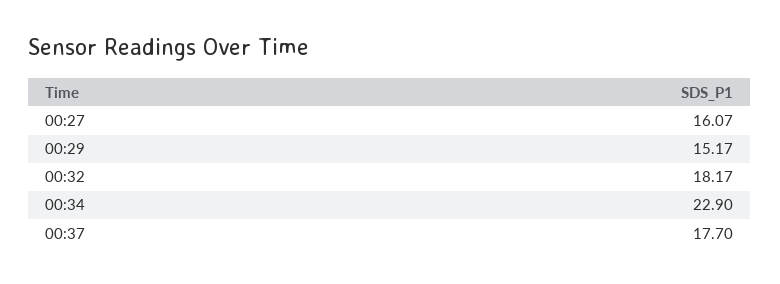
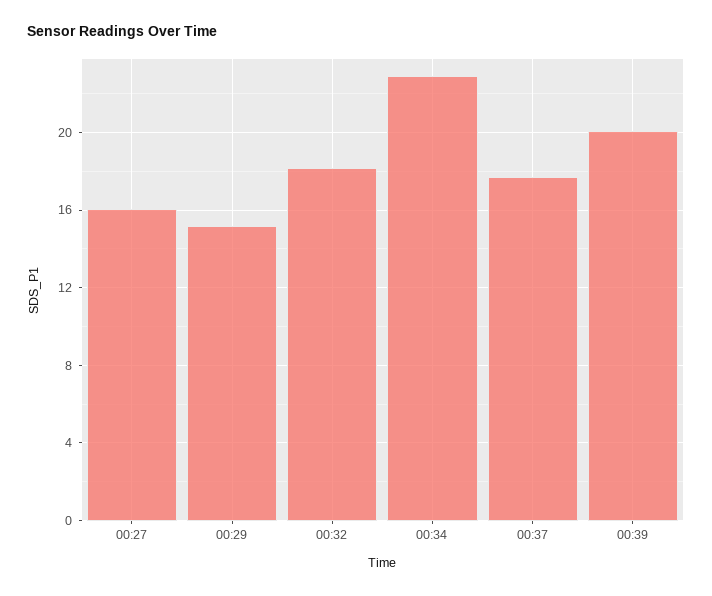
00:39: none -> 20

